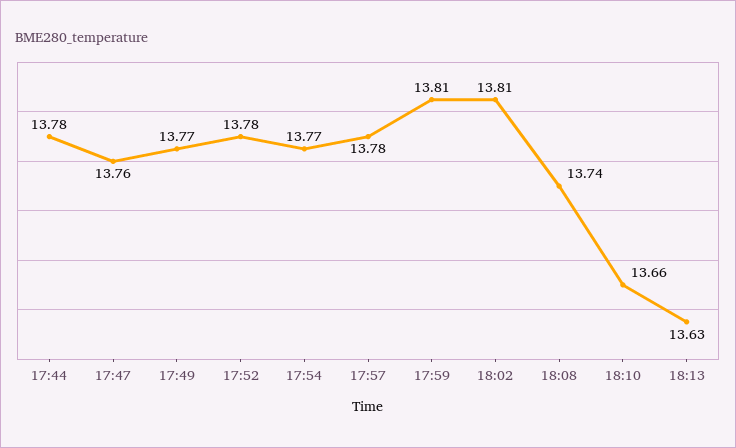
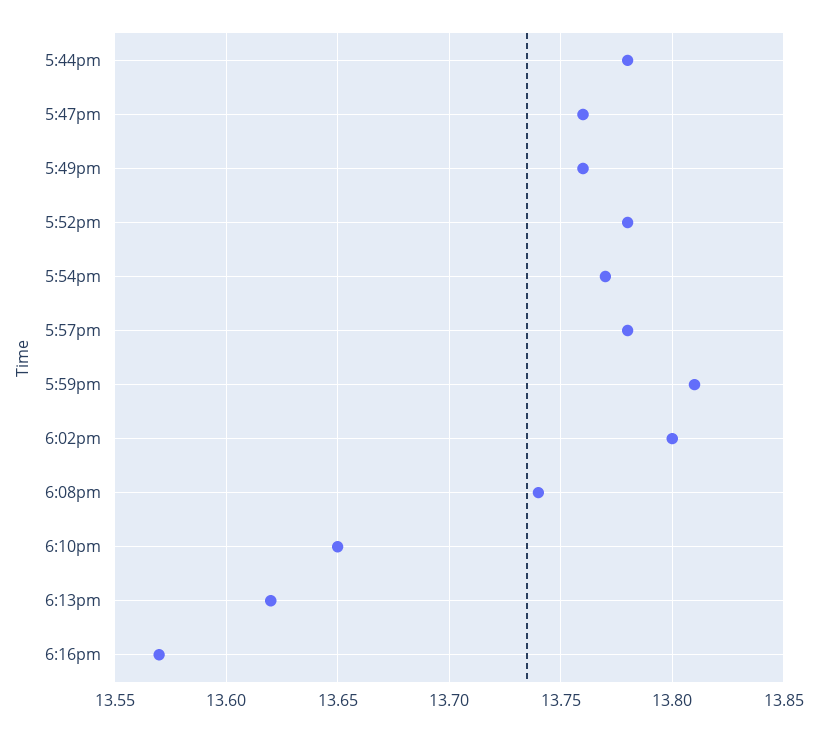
17:49: 13.77 -> 13.76
18:02: 13.81 -> 13.8
18:10: 13.66 -> 13.65
18:13: 13.63 -> 13.62
6:16pm: none -> 13.57

